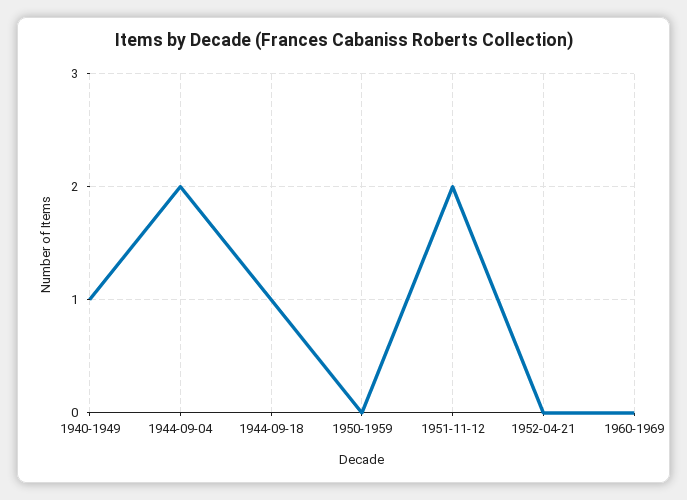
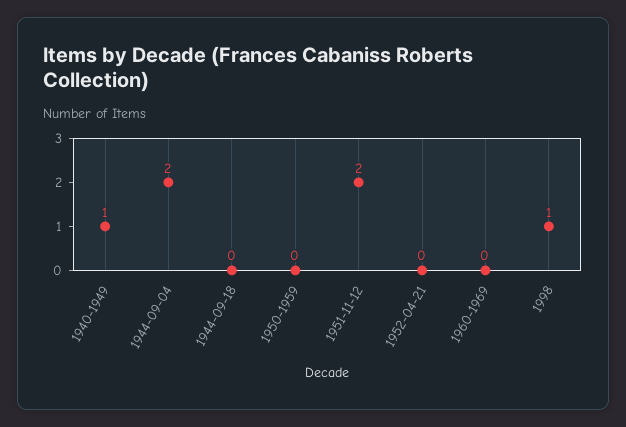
1944-09-18: 1 -> 0
1998: none -> 1

